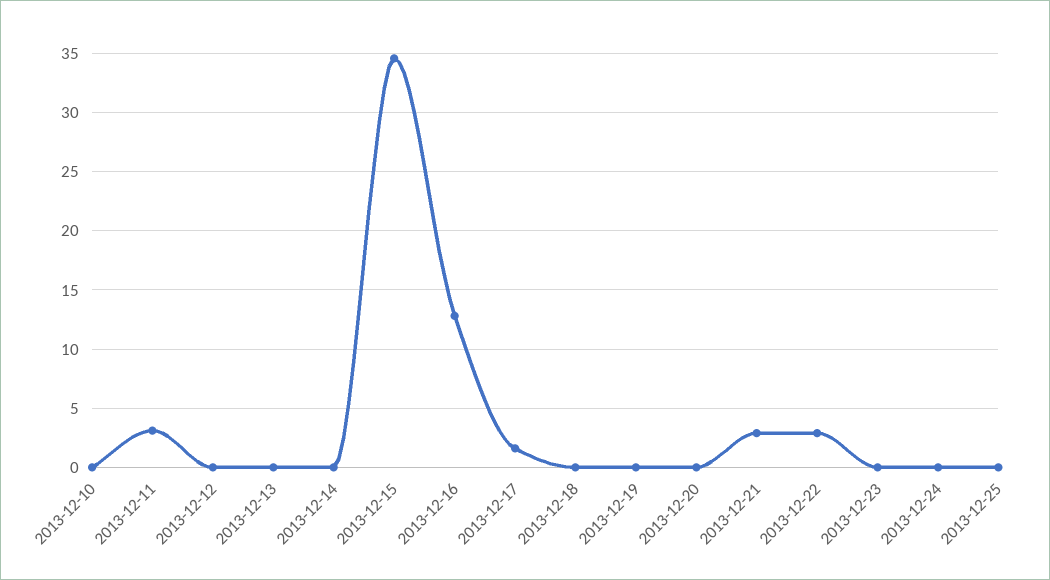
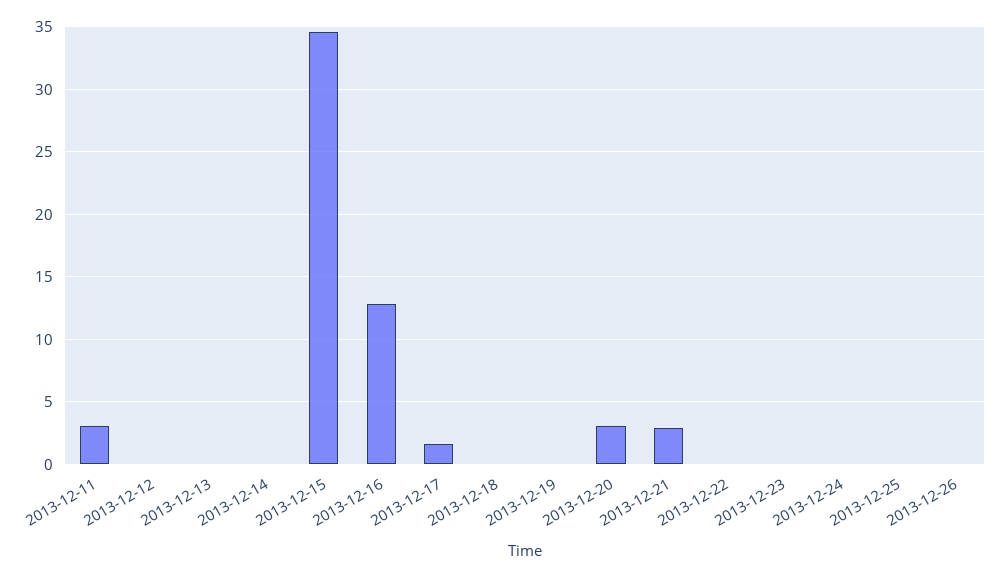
2013-12-10: 0 -> none
2013-12-20: 0 -> 3
2013-12-22: 3 -> 0
2013-12-26: none -> 0

